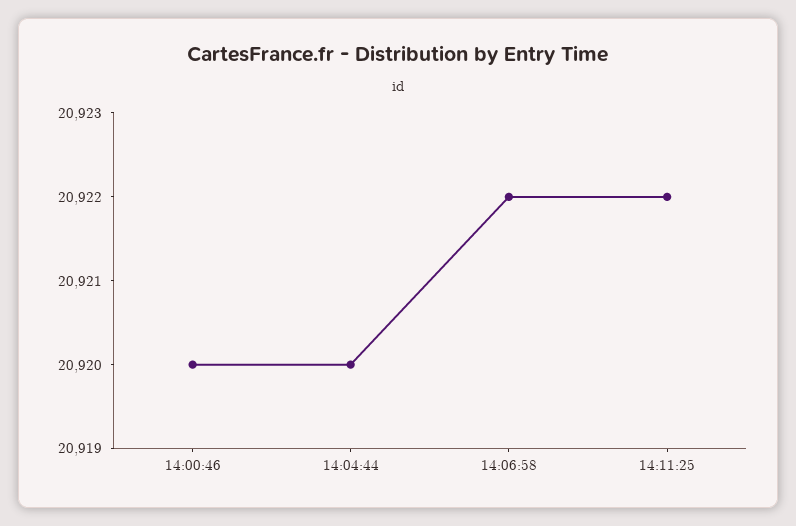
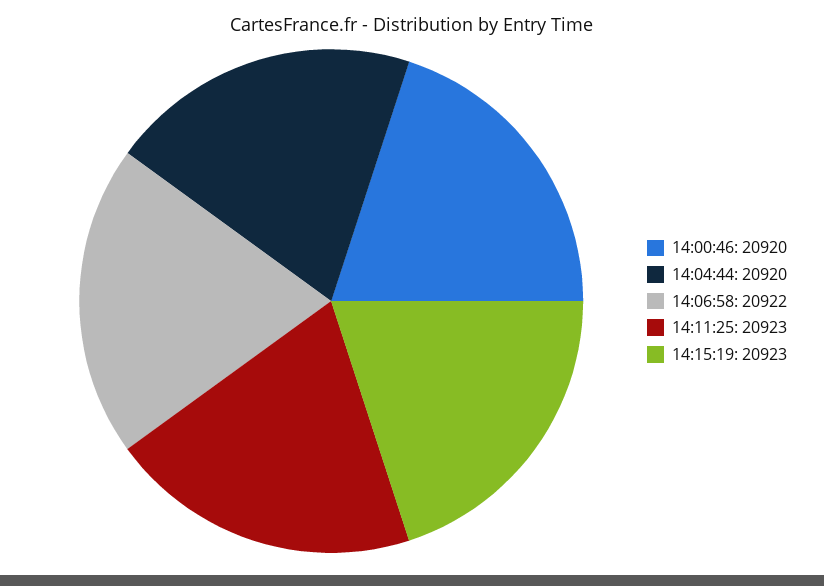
14:11:25: 20922 -> 20923
14:15:19: none -> 20923

